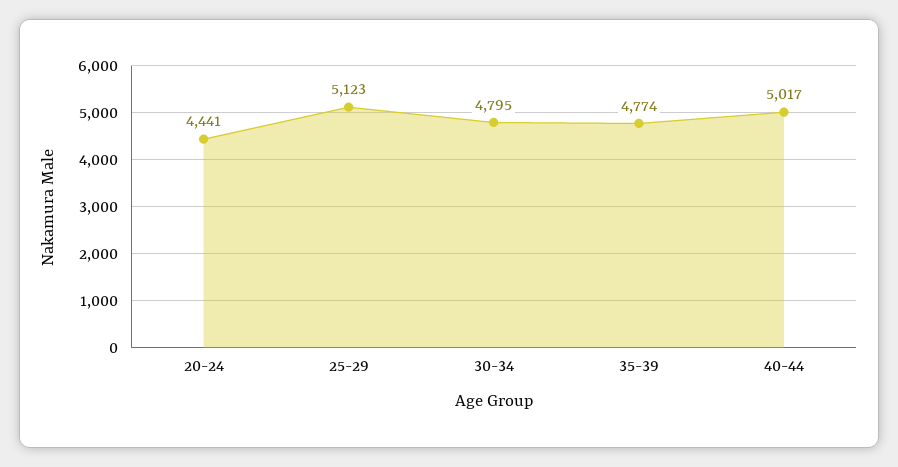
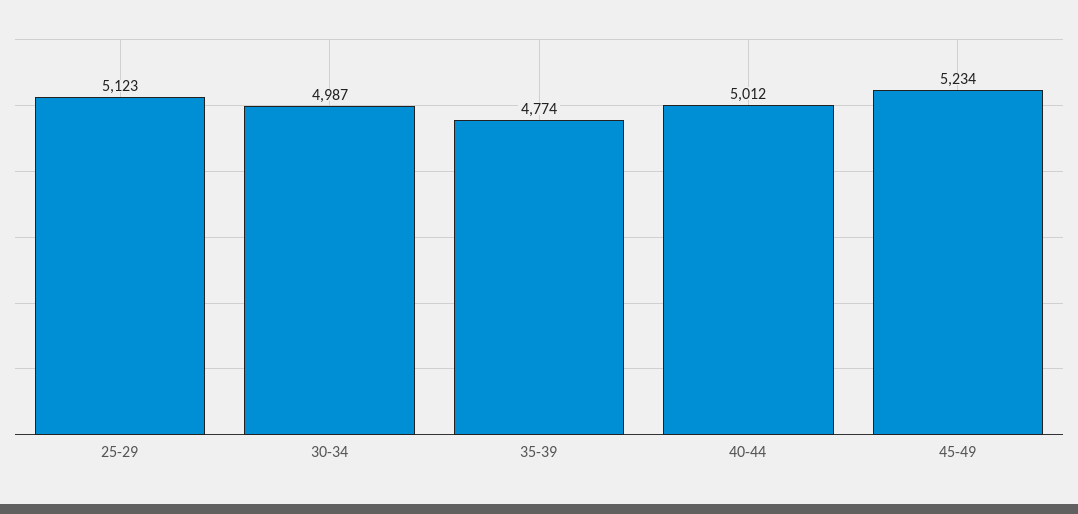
20-24: 4441 -> none
30-34: 4795 -> 4987
40-44: 5017 -> 5012
45-49: none -> 5234

